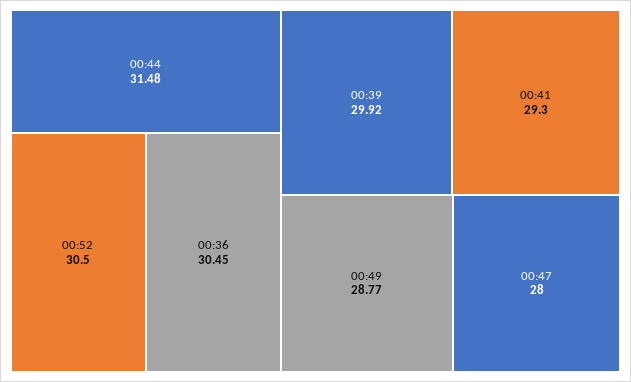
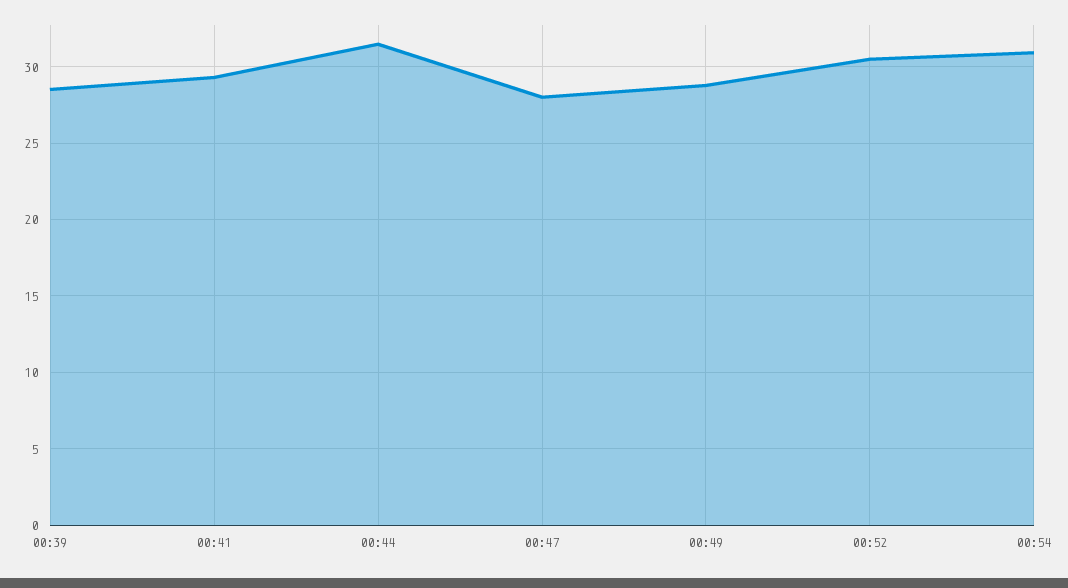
00:36: 30.45 -> none
00:39: 29.92 -> 28.5
00:54: none -> 31

